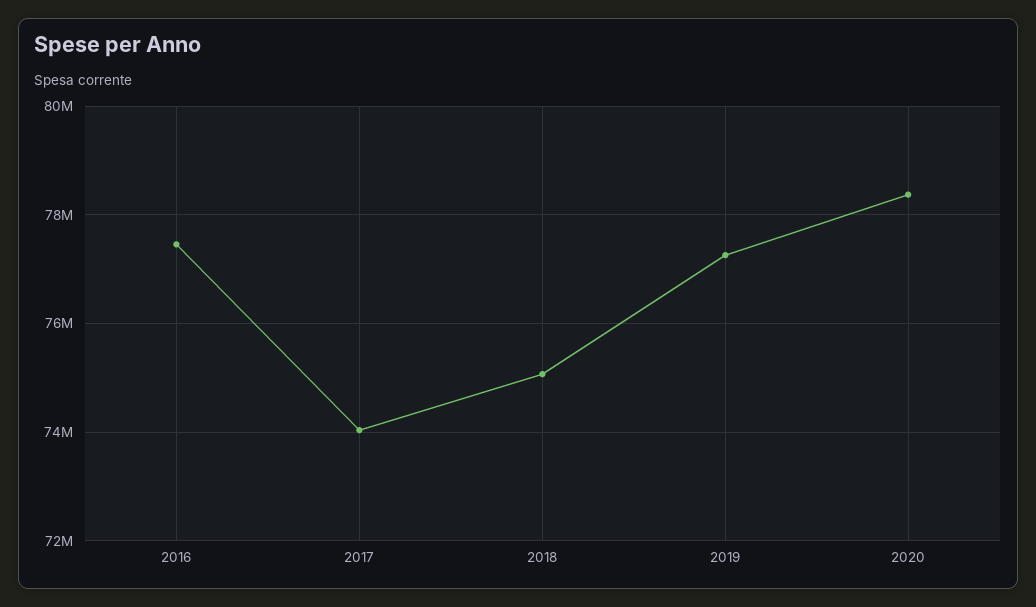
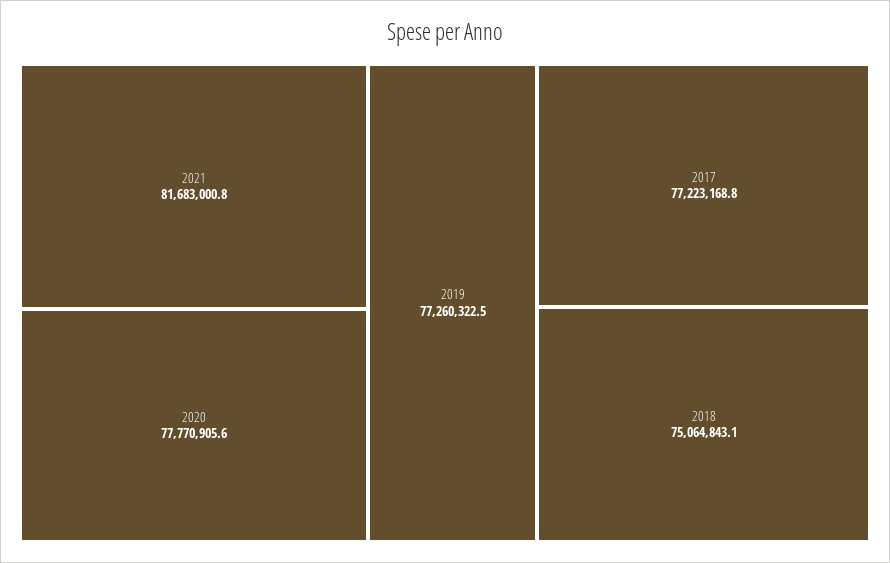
2016: 77400000 -> none
2017: 74000000 -> 77223168.8
2020: 78400000 -> 77770905.6
2021: none -> 81683000.8

